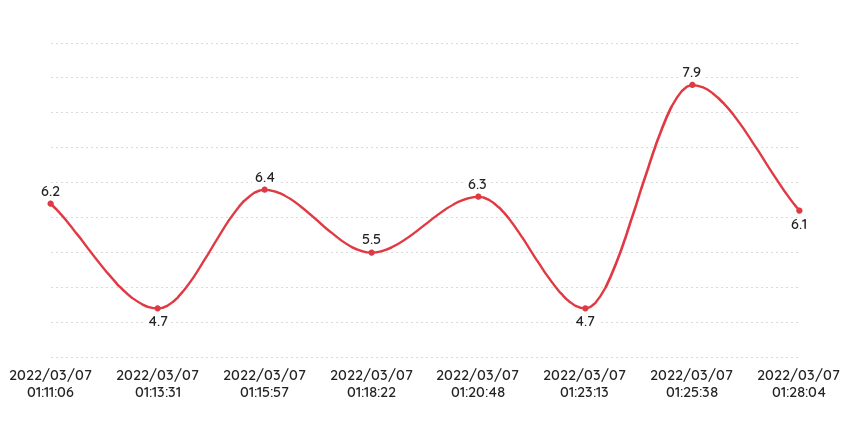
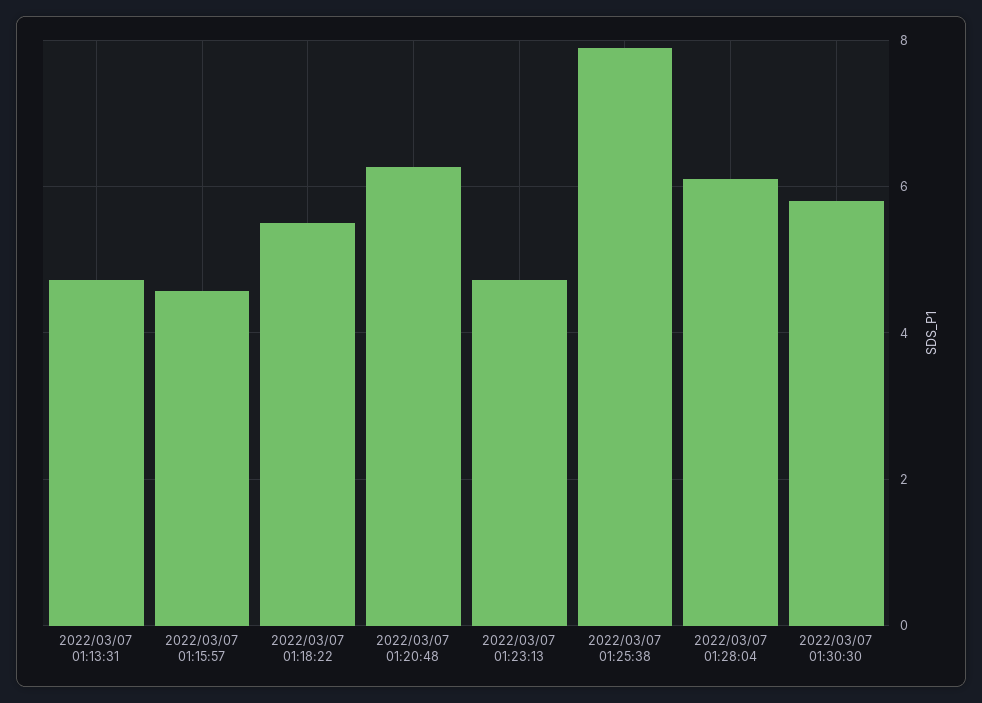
2022/03/07 01:11:06: 6.2 -> none
2022/03/07 01:15:57: 6.4 -> 4.6
2022/03/07 01:30:30: none -> 5.8

